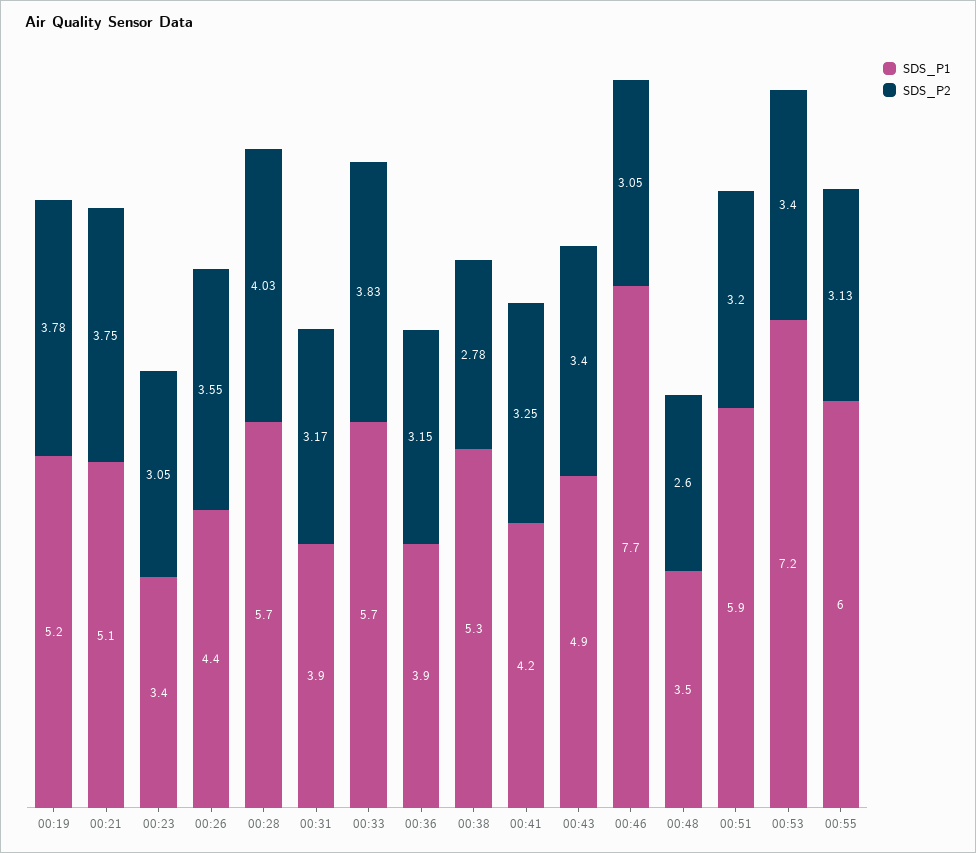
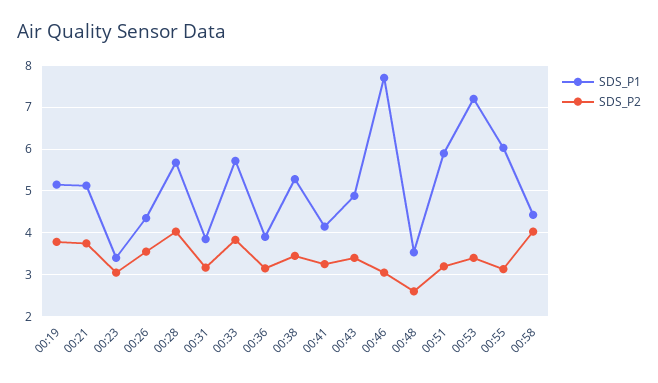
SDS_P2, 00:38: 2.78 -> 3.4
SDS_P1, 00:58: none -> 4.4
SDS_P2, 00:58: none -> 4

